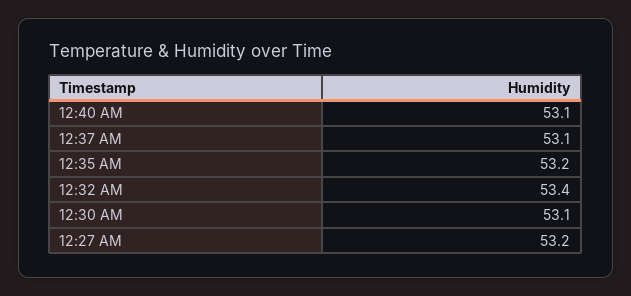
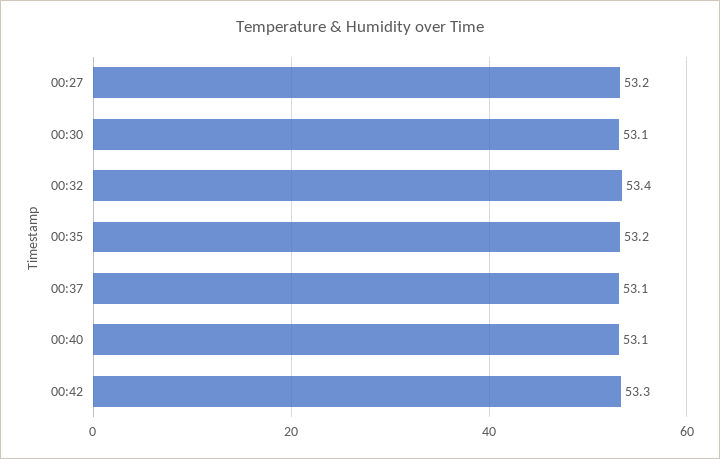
00:42: none -> 53.3

